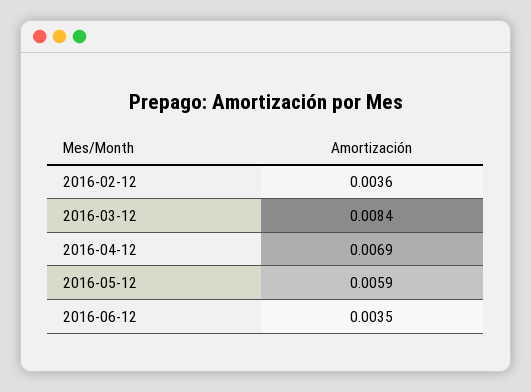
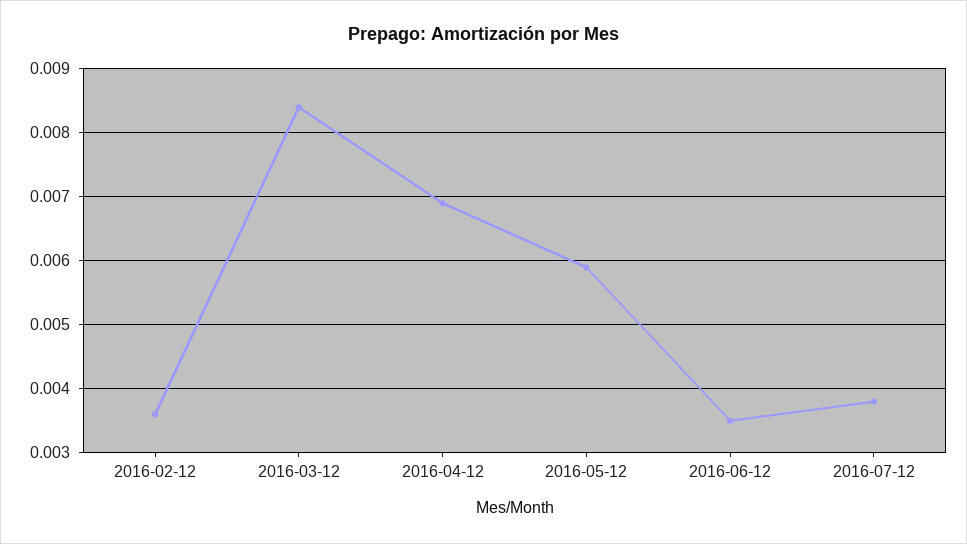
2016-07-12: none -> 0.0038

